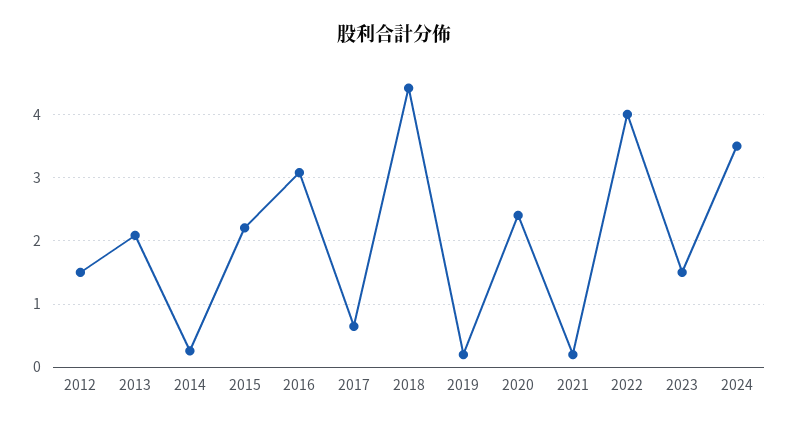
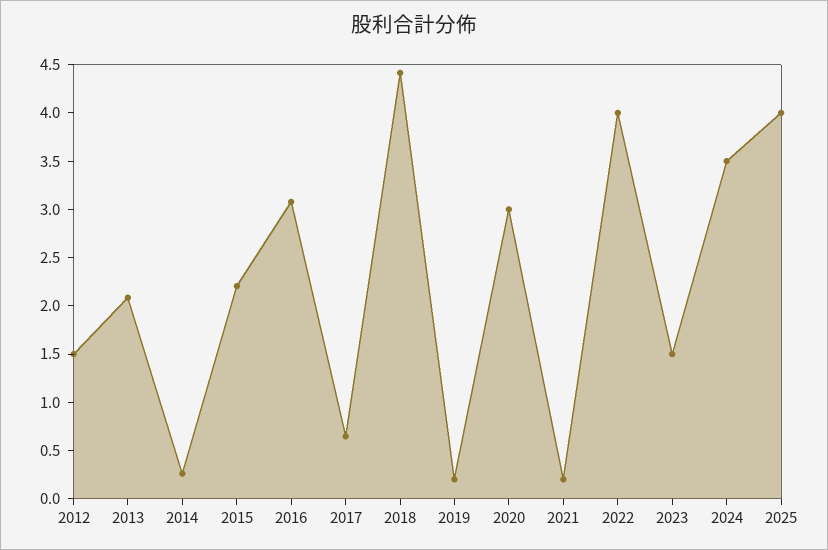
2020: 2.4 -> 3
2025: none -> 4

